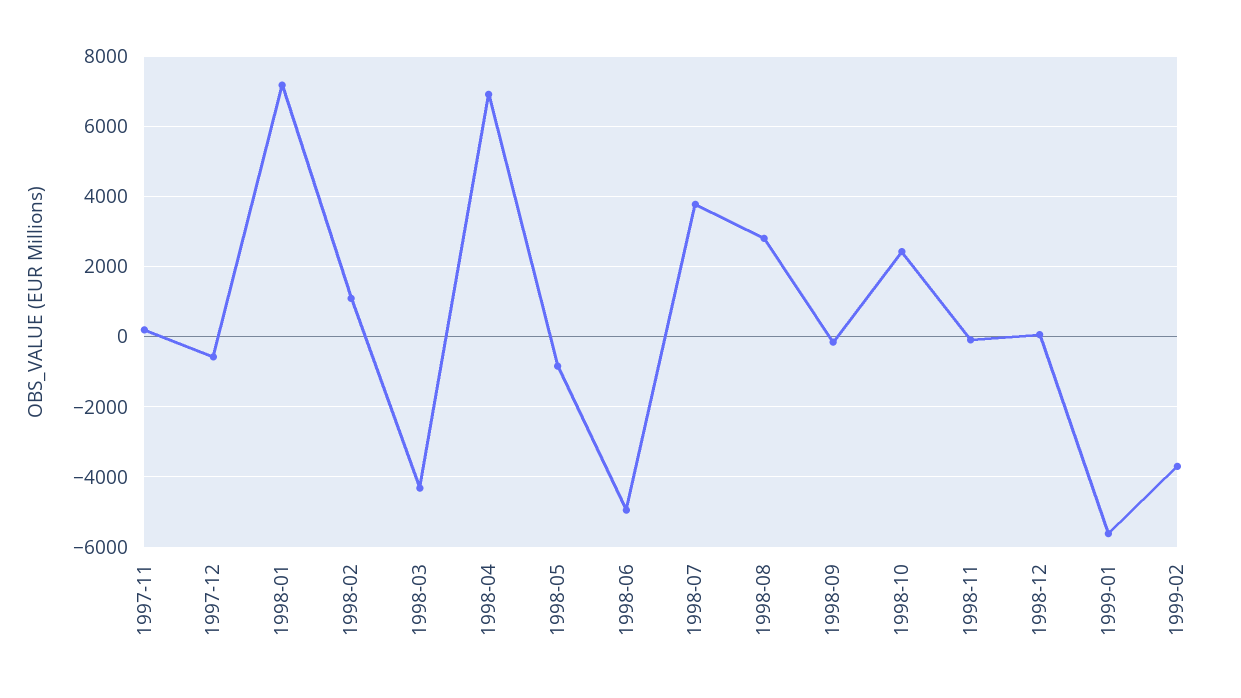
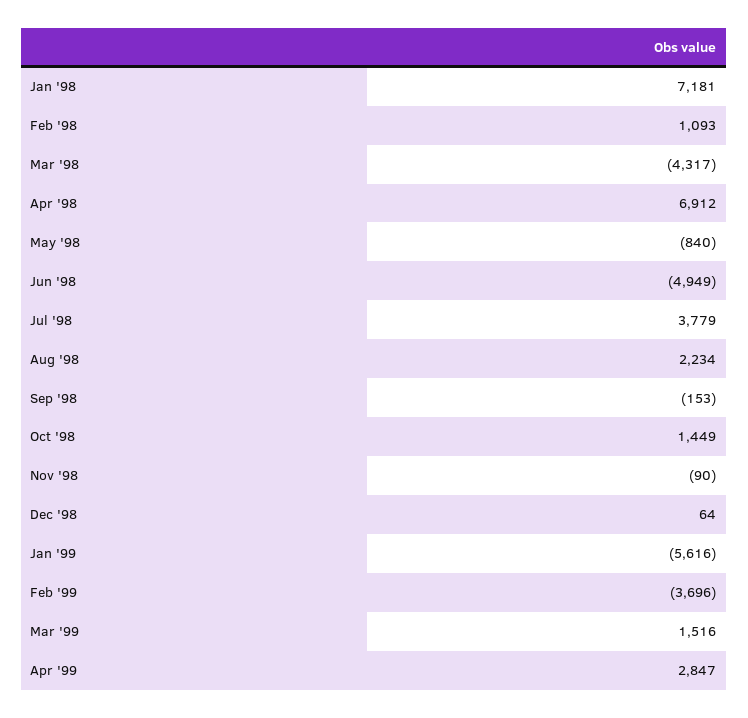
1997-11: 200 -> none
1997-12: -600 -> none
1998-08: 2800 -> 2234
1998-10: 2400 -> 1449
Mar '99: none -> 1516
Apr '99: none -> 2847

